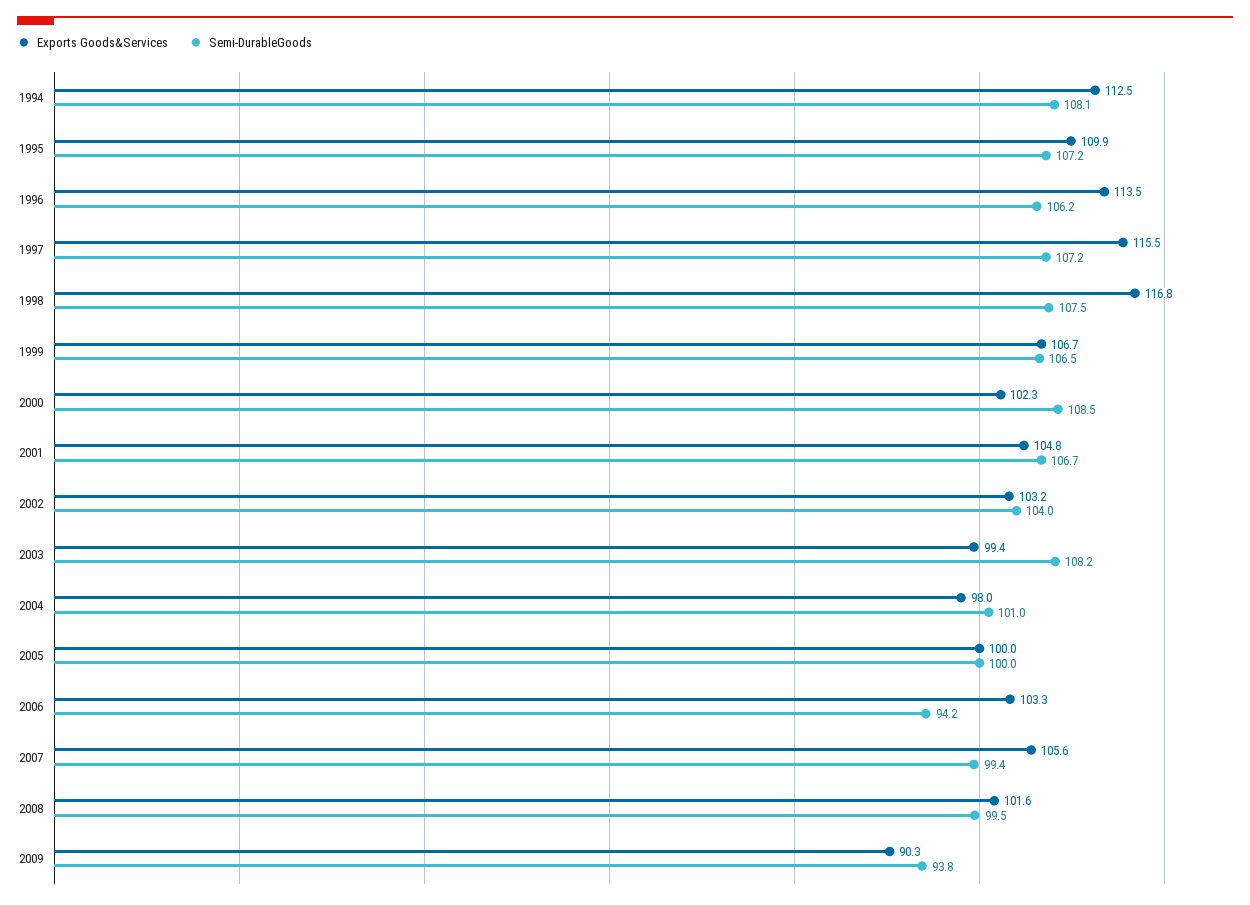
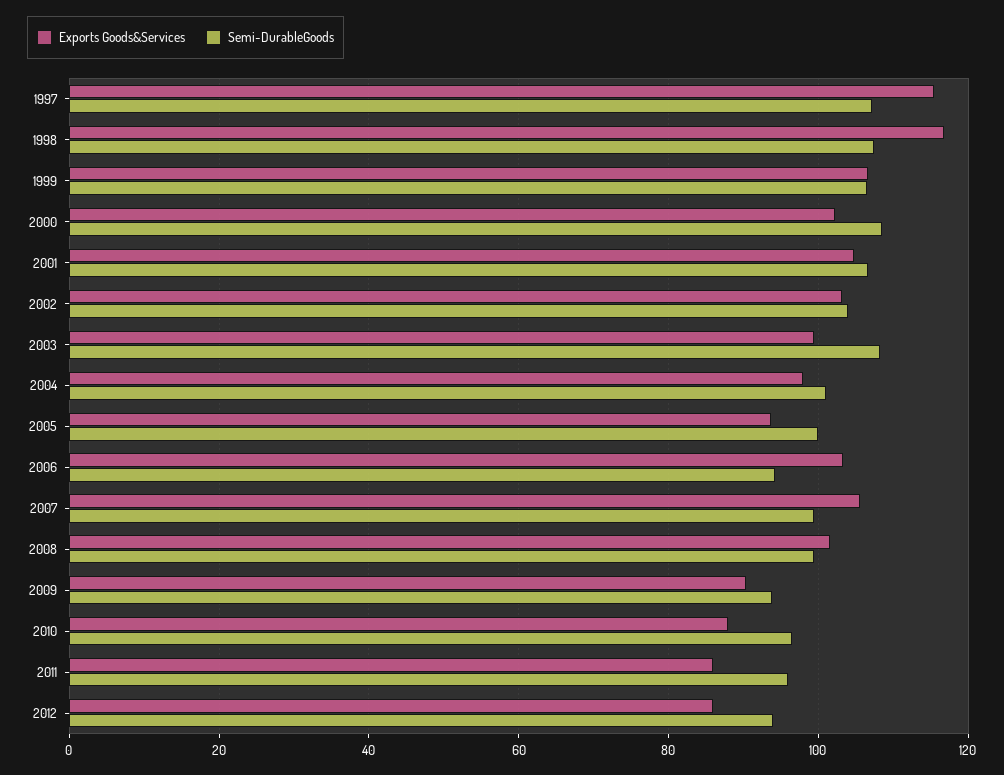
Exports Goods&Services, 1994: 112.5 -> none
Semi-DurableGoods, 1994: 108.1 -> none
Exports Goods&Services, 1995: 109.9 -> none
Semi-DurableGoods, 1995: 107.2 -> none
Exports Goods&Services, 1996: 113.5 -> none
Semi-DurableGoods, 1996: 106.2 -> none
Exports Goods&Services, 2005: 100 -> 94
Exports Goods&Services, 2010: none -> 88
Semi-DurableGoods, 2010: none -> 96
Exports Goods&Services, 2011: none -> 86
Semi-DurableGoods, 2011: none -> 96
Exports Goods&Services, 2012: none -> 86
Semi-DurableGoods, 2012: none -> 94

